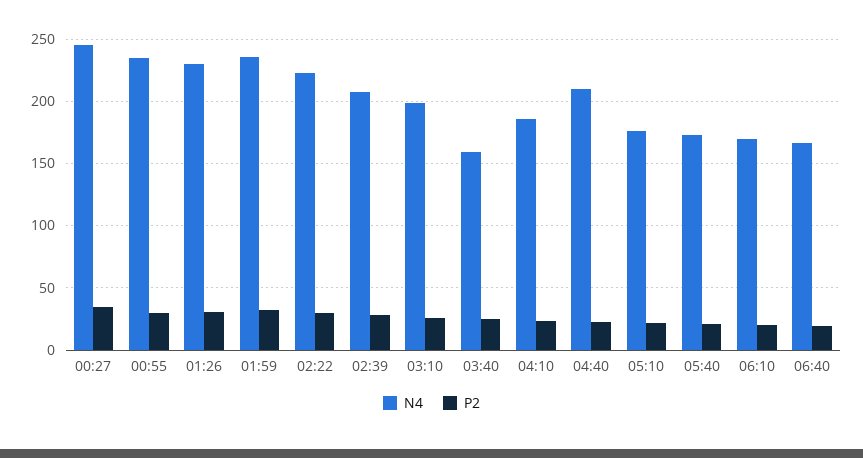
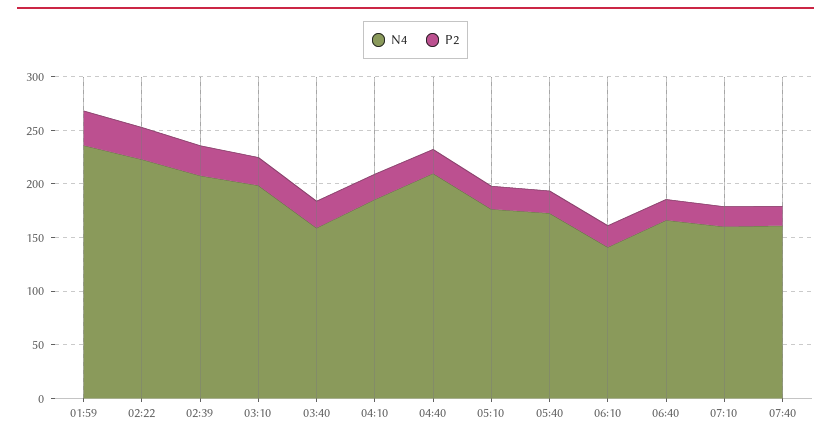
N4, 00:27: 245 -> none
P2, 00:27: 35 -> none
N4, 00:55: 235 -> none
P2, 00:55: 30 -> none
N4, 01:26: 230 -> none
P2, 01:26: 30 -> none
N4, 06:10: 170 -> 140
N4, 07:10: none -> 160
P2, 07:10: none -> 20
N4, 07:40: none -> 160
P2, 07:40: none -> 20

